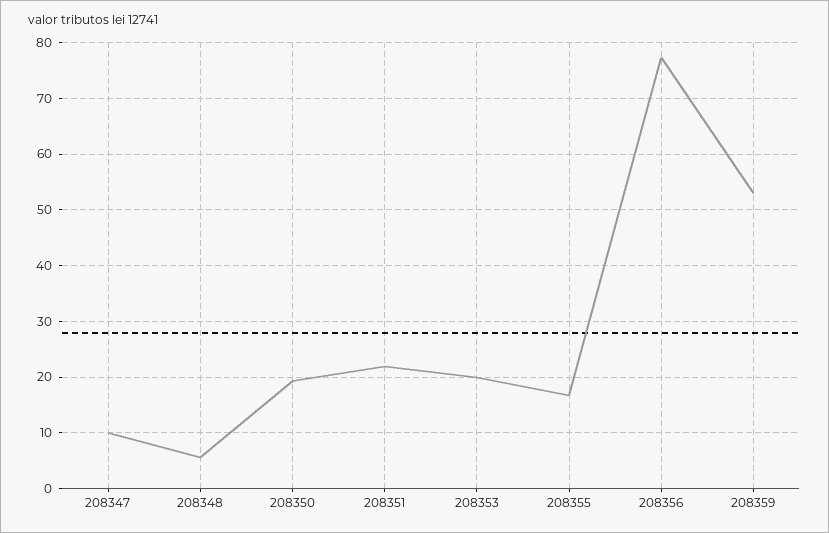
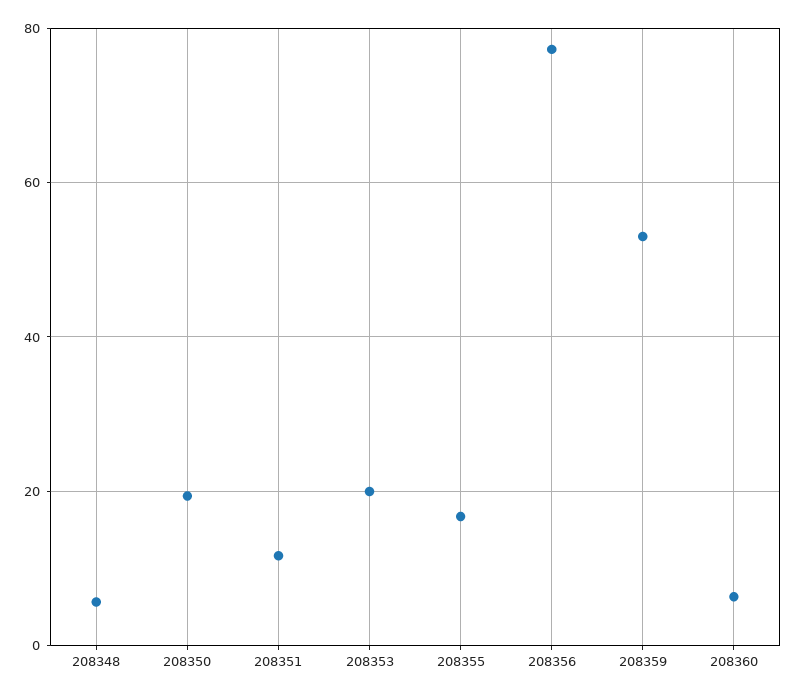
208347: 10 -> none
208351: 22 -> 12
208360: none -> 6

